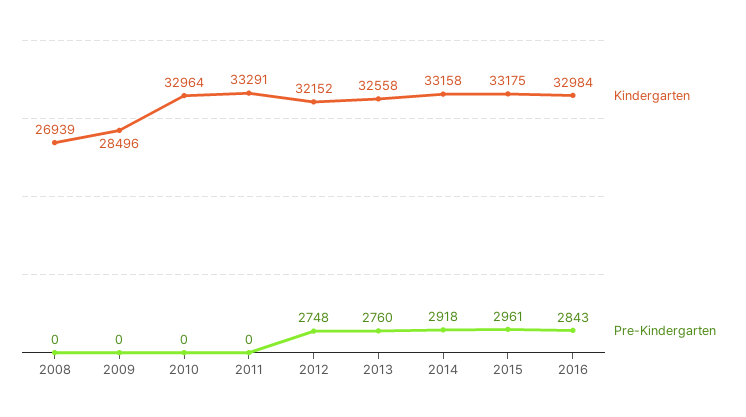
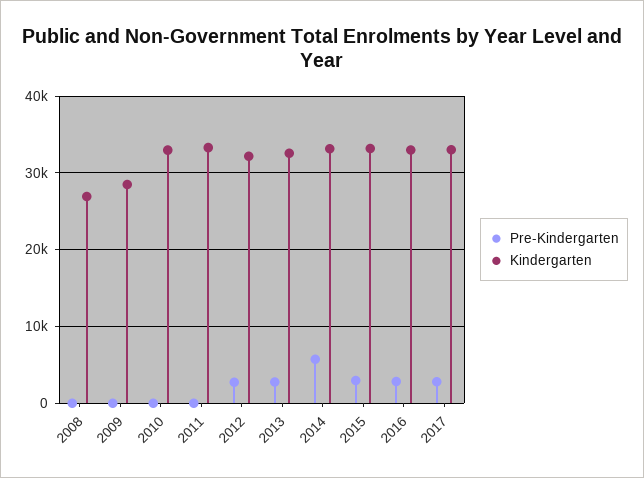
Pre-Kindergarten, 2014: 2918 -> 6000
Pre-Kindergarten, 2017: none -> 3000
Kindergarten, 2017: none -> 33000

